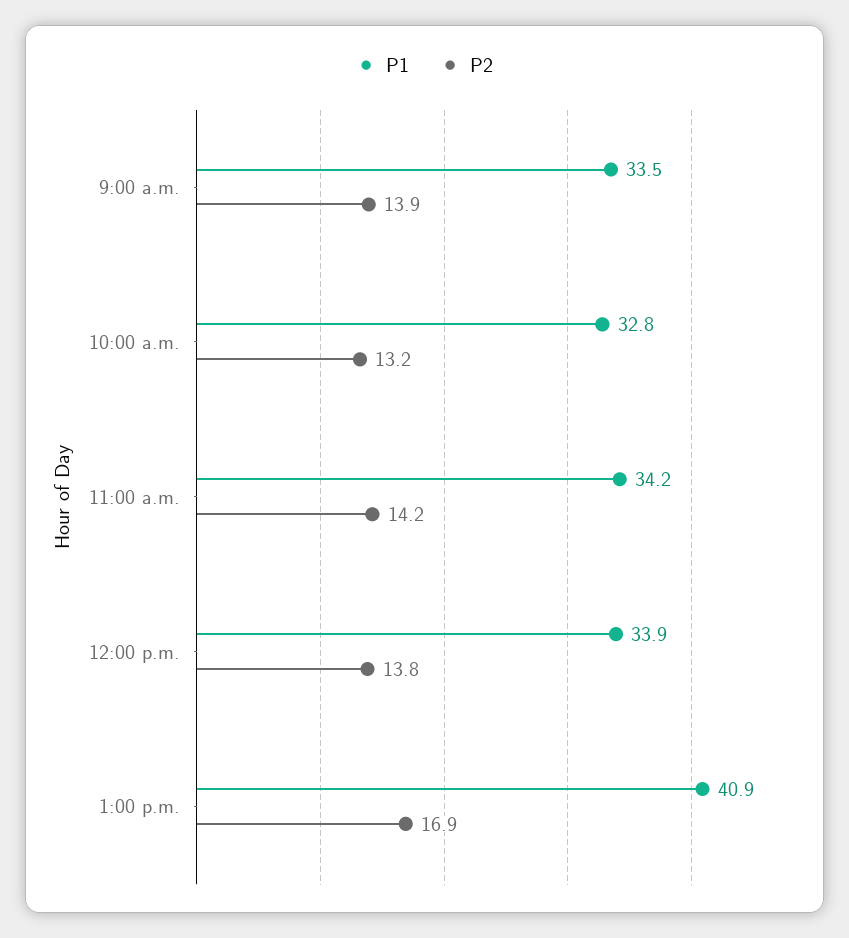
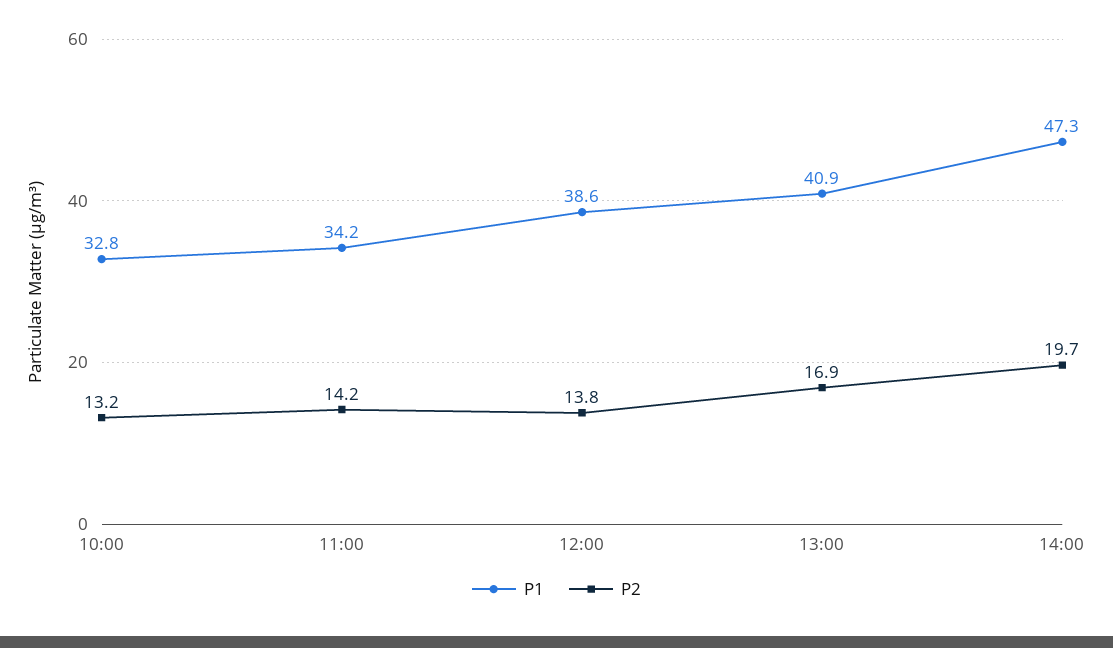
P1, 9:00 a.m.: 33.5 -> none
P2, 9:00 a.m.: 13.9 -> none
P1, 12:00 p.m.: 33.9 -> 38.6
P1, 14:00: none -> 47.3
P2, 14:00: none -> 19.7

